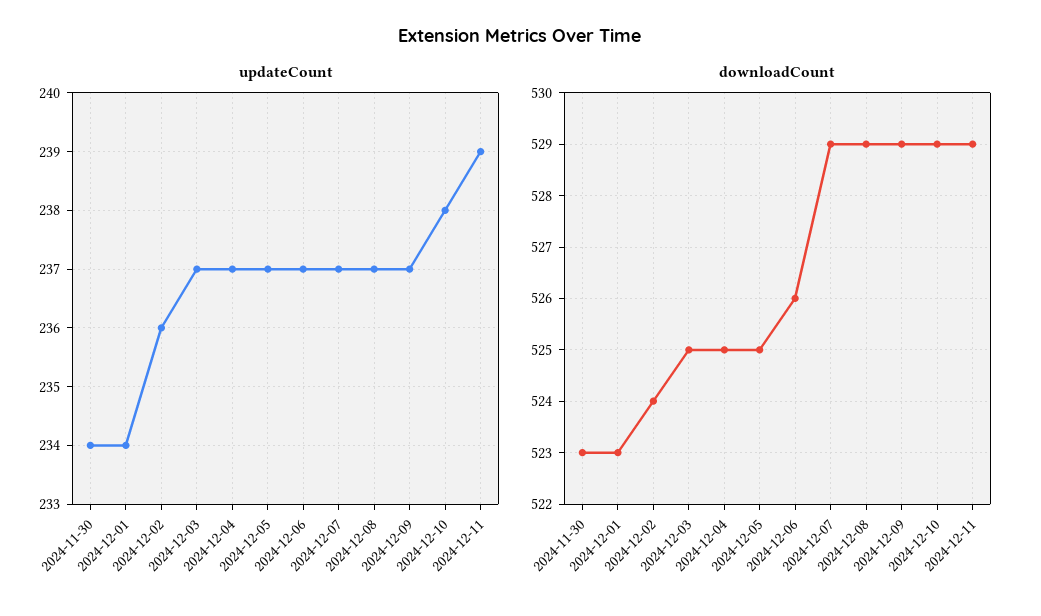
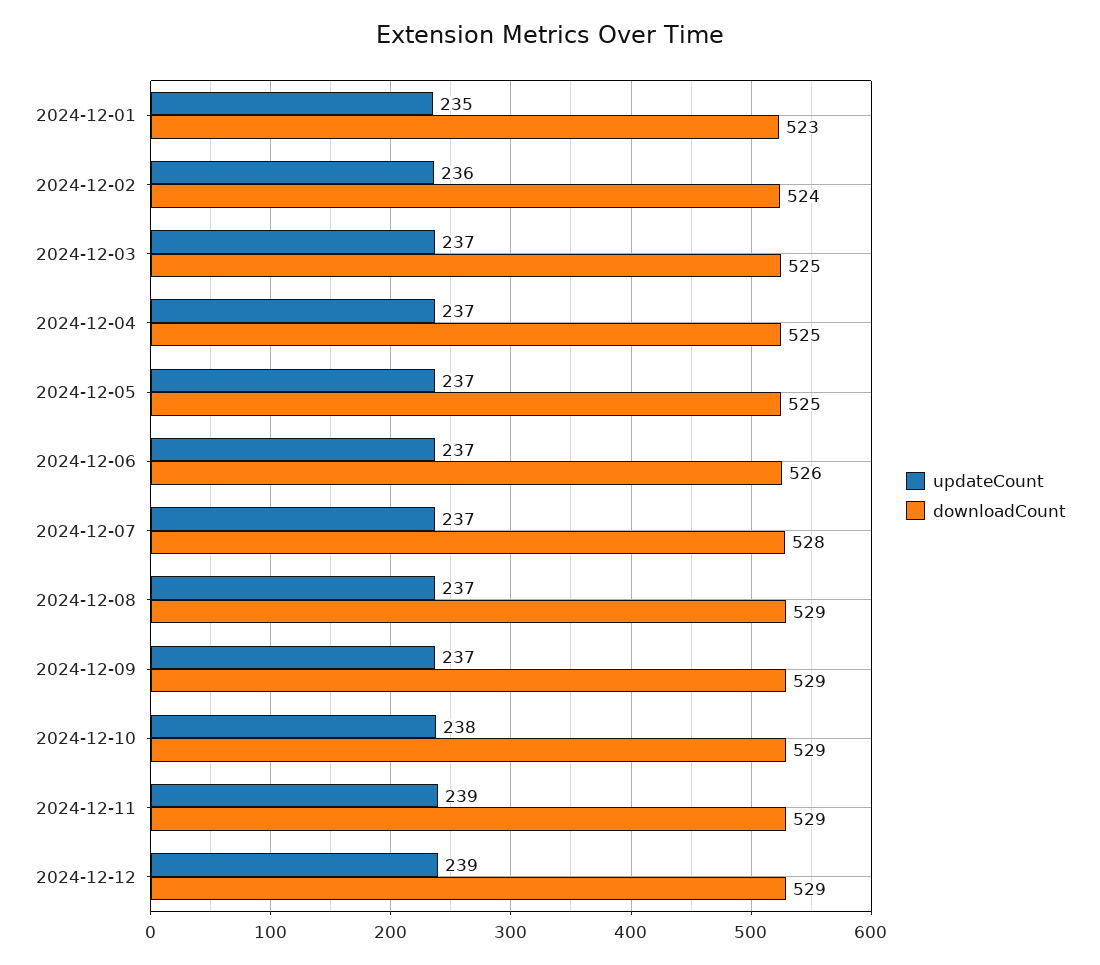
updateCount, 2024-11-30: 234 -> none
updateCount, 2024-12-01: 234 -> 235
downloadCount, 2024-11-30: 523 -> none
downloadCount, 2024-12-07: 529 -> 528
updateCount, 2024-12-12: none -> 239
downloadCount, 2024-12-12: none -> 529

